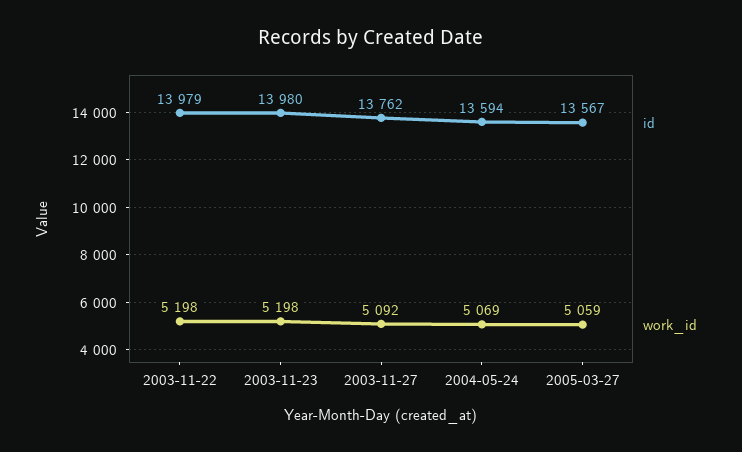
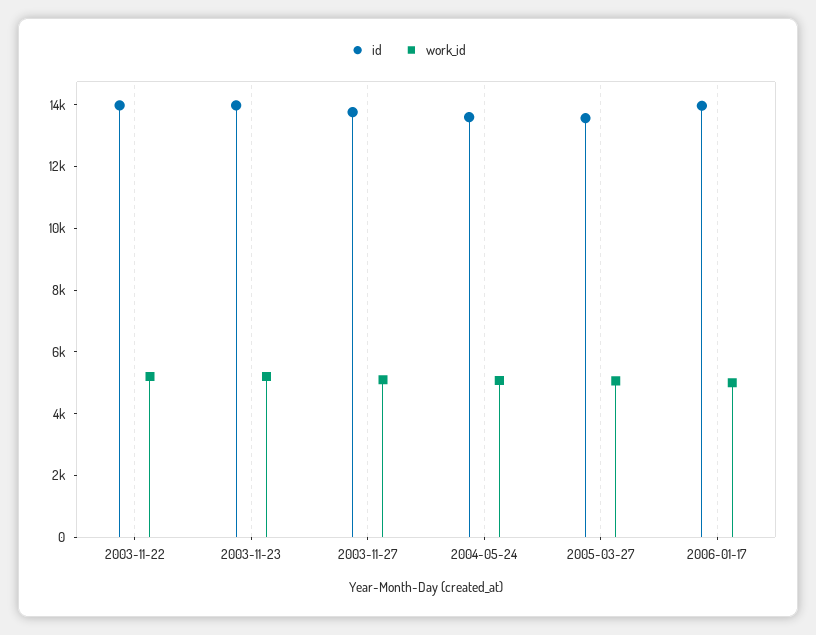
id, 2006-01-17: none -> 14000
work_id, 2006-01-17: none -> 5000

